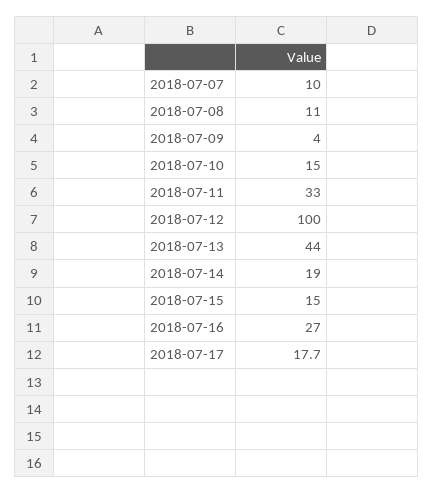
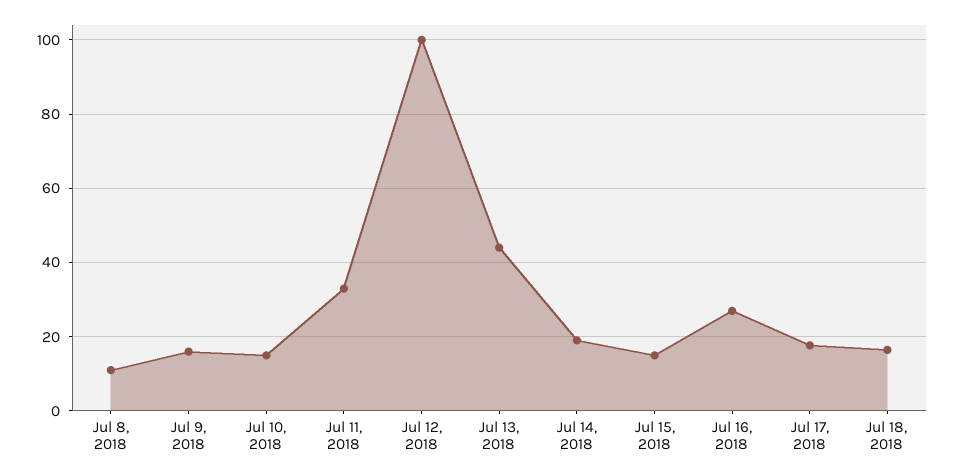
2018-07-07: 10 -> none
2018-07-09: 4 -> 16
Jul 18, 2018: none -> 16

